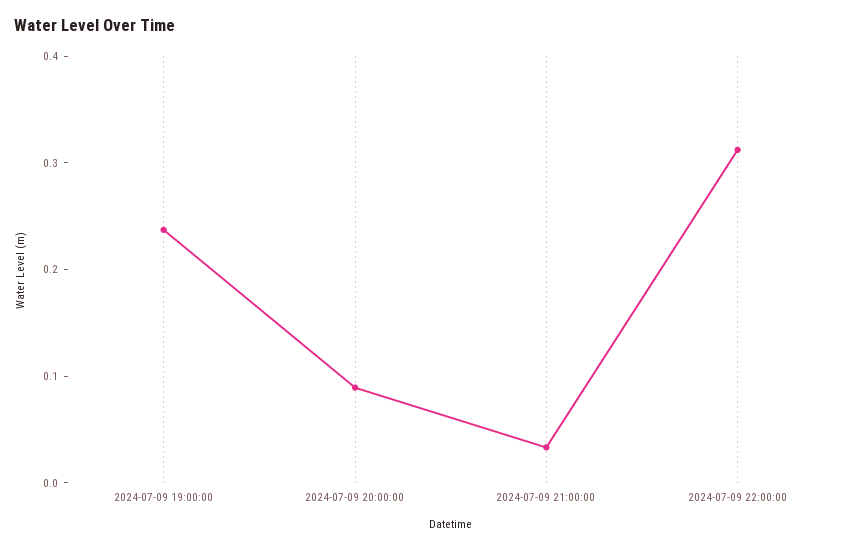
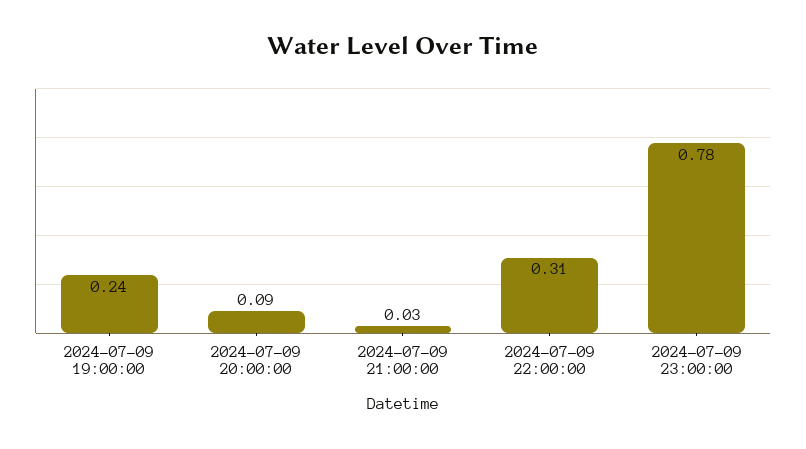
2024-07-09 23:00:00: none -> 0.78

